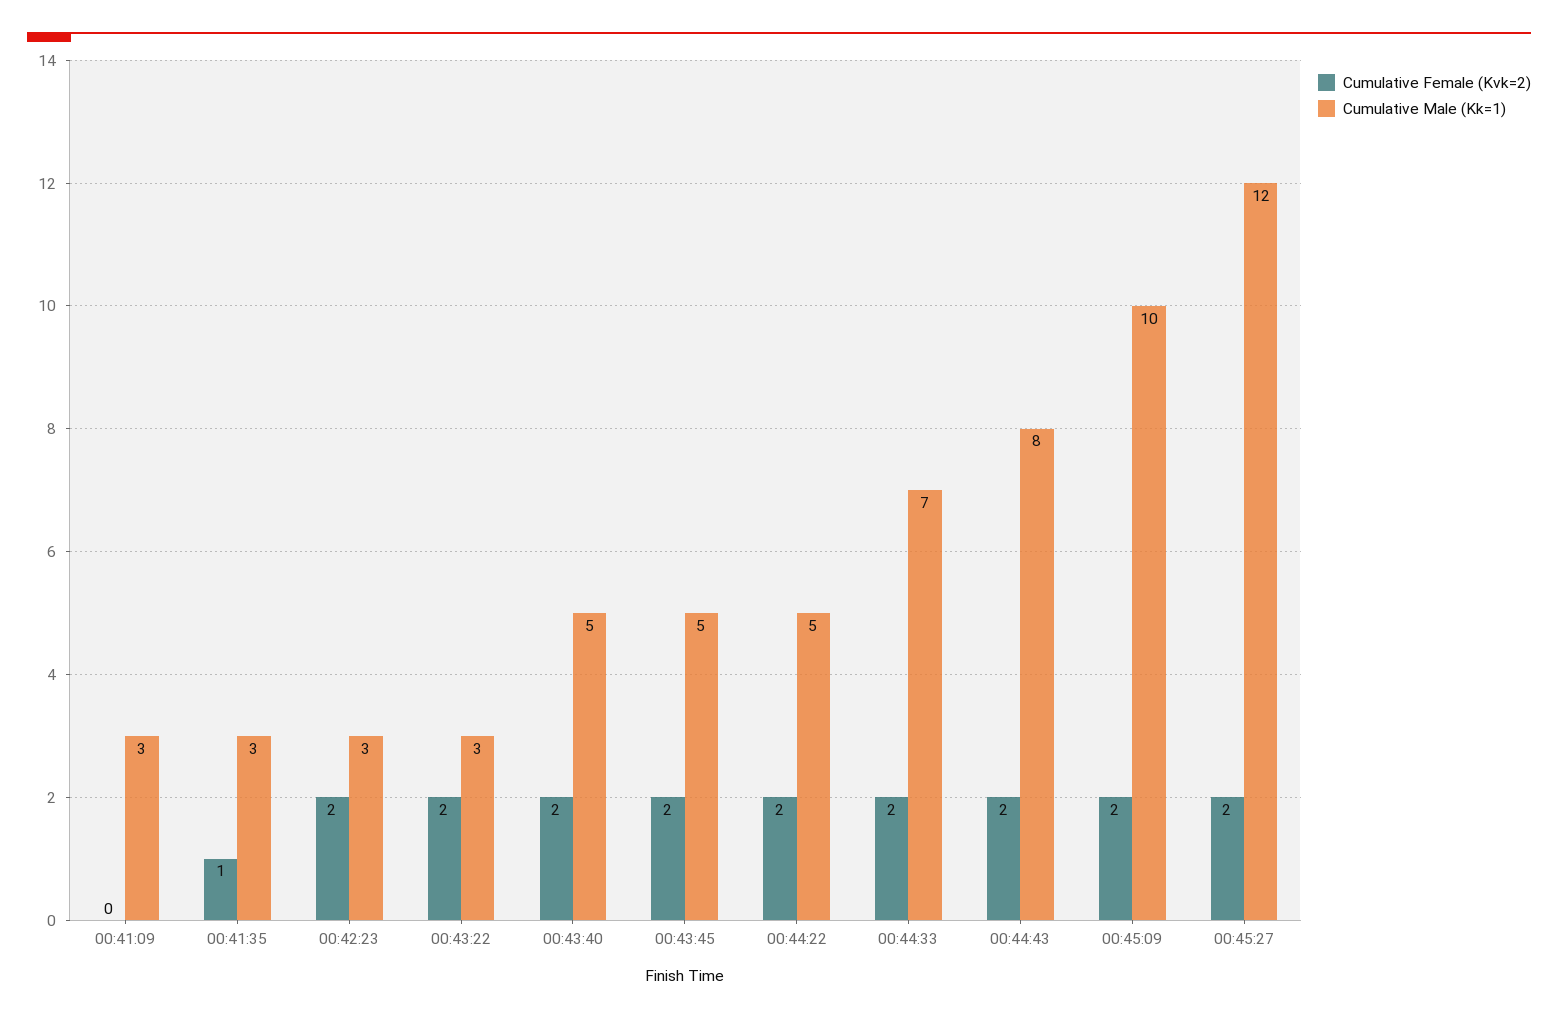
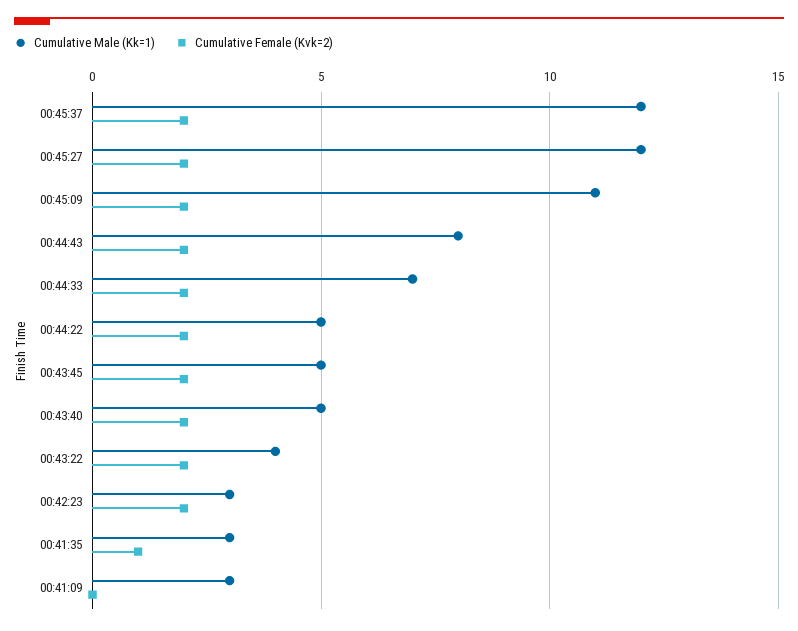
Cumulative Male (Kk=1), 00:43:22: 3 -> 4
Cumulative Male (Kk=1), 00:45:09: 10 -> 11
Cumulative Male (Kk=1), 00:45:37: none -> 12
Cumulative Female (Kvk=2), 00:45:37: none -> 2

